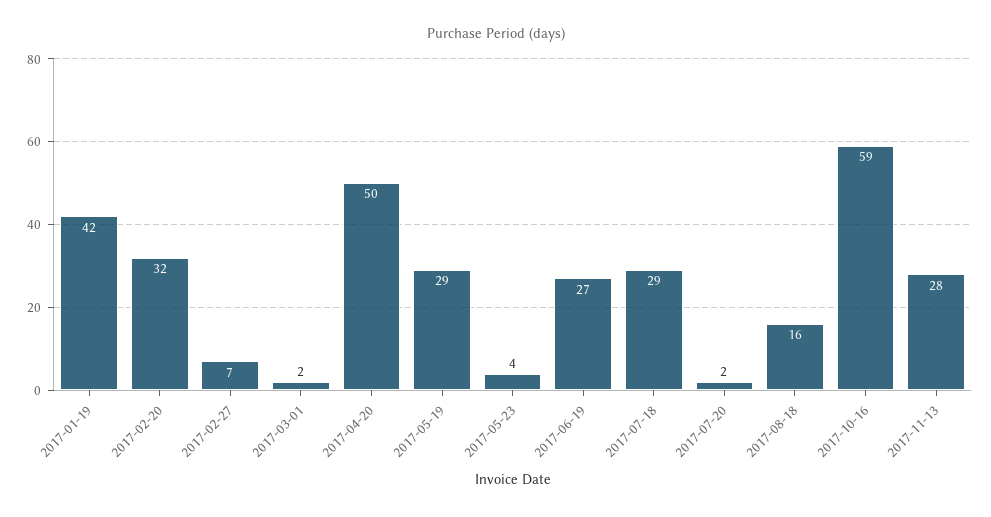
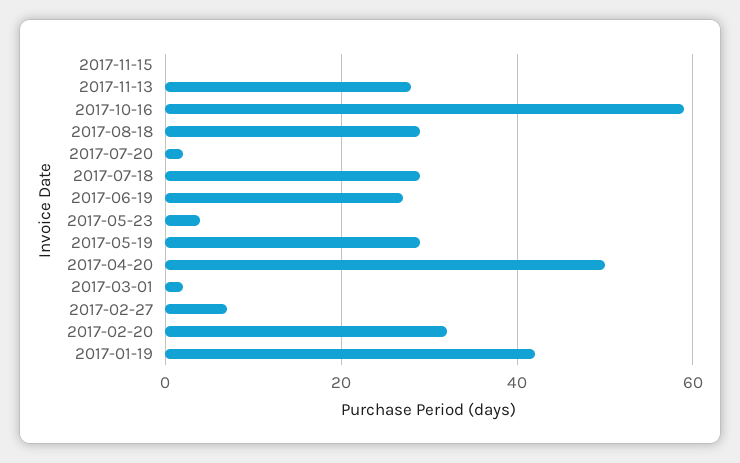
2017-08-18: 16 -> 30
2017-11-15: none -> 0

